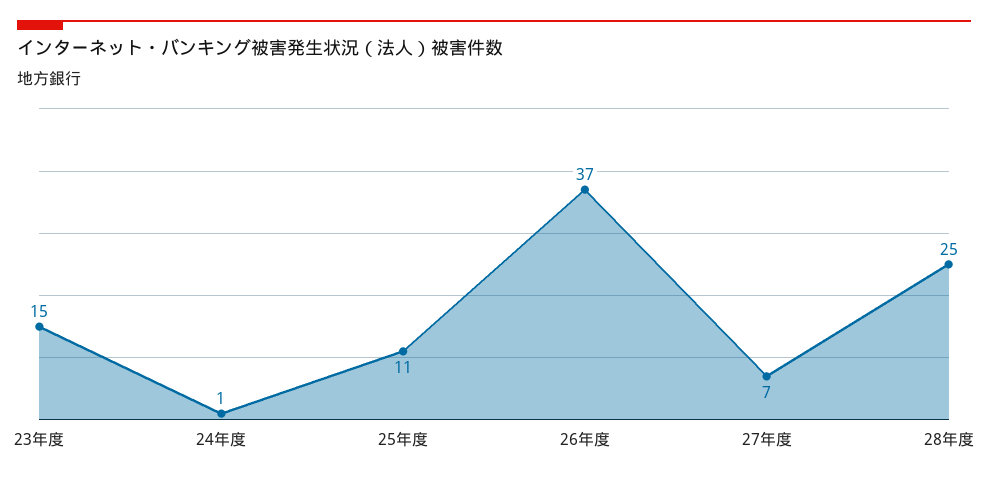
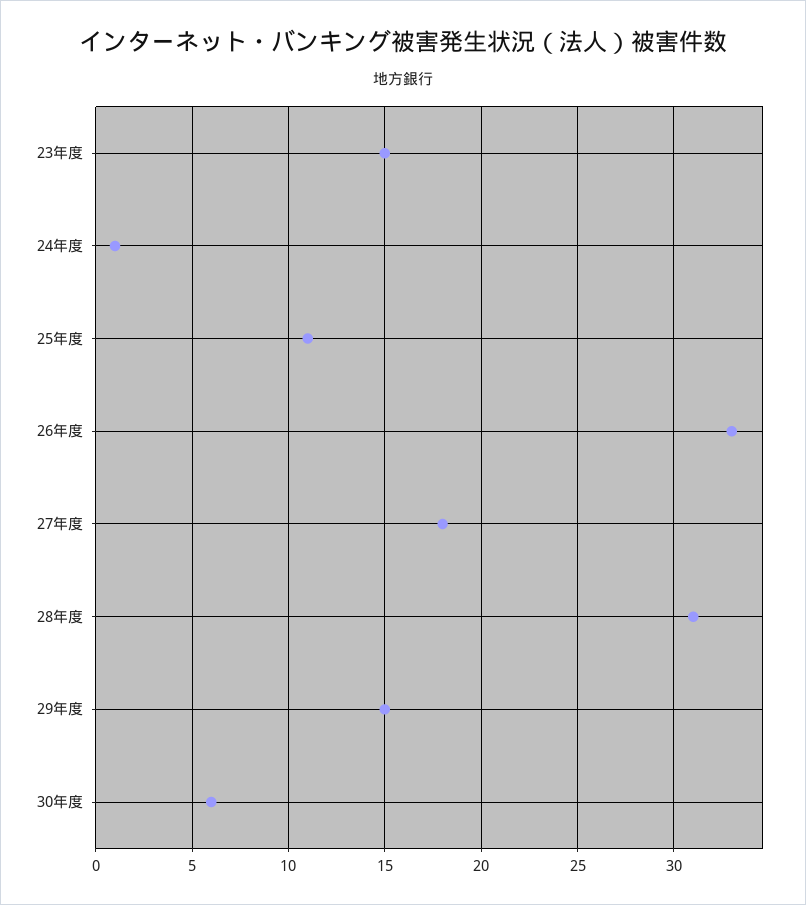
26年度: 37 -> 33
27年度: 7 -> 18
28年度: 25 -> 31
29年度: none -> 15
30年度: none -> 6

